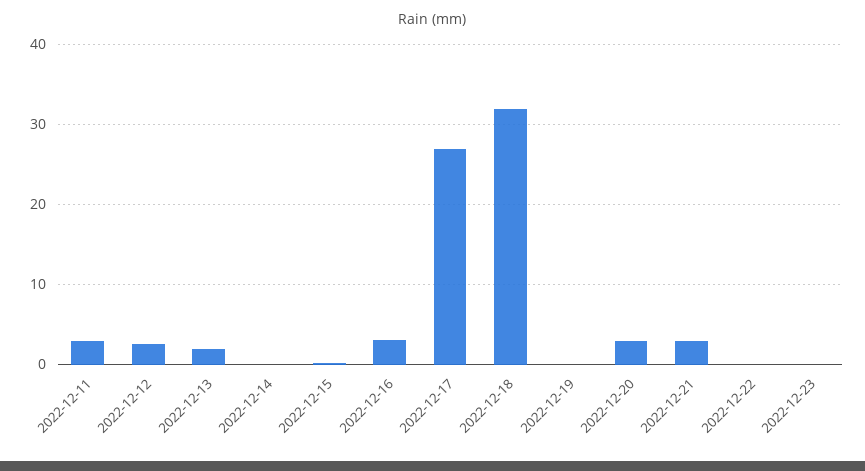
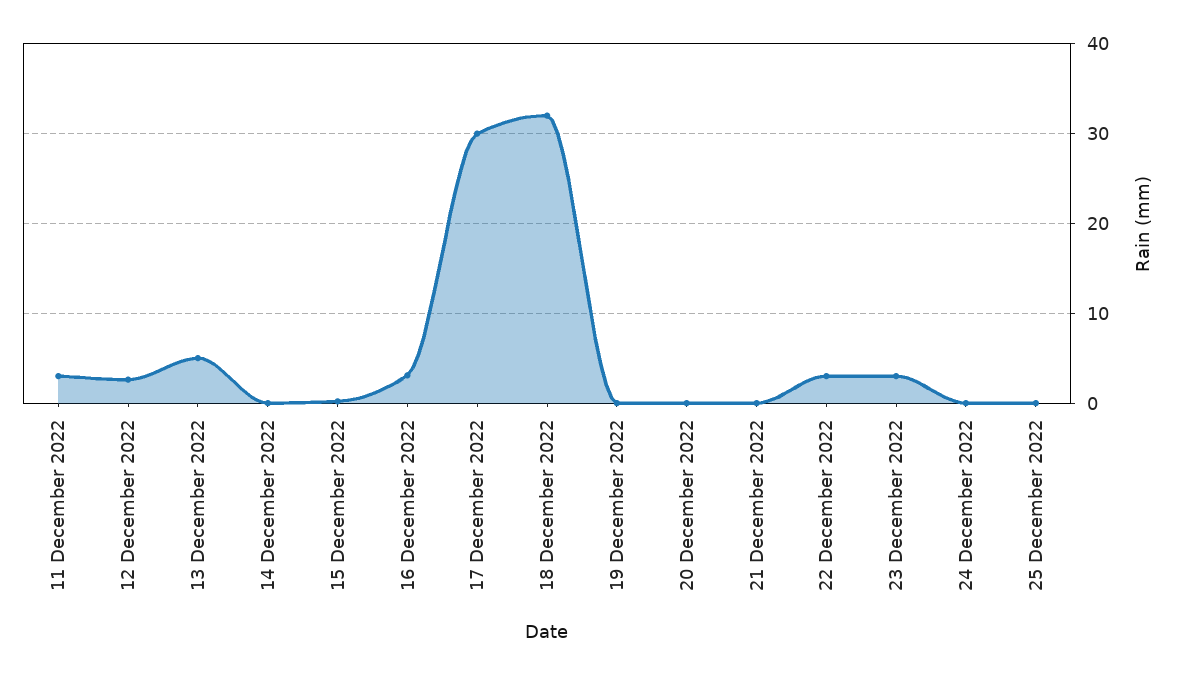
2022-12-13: 2 -> 5
2022-12-17: 27 -> 30
2022-12-20: 3 -> 0
2022-12-21: 3 -> 0
2022-12-22: 0 -> 3
2022-12-23: 0 -> 3
24 December 2022: none -> 0
25 December 2022: none -> 0

